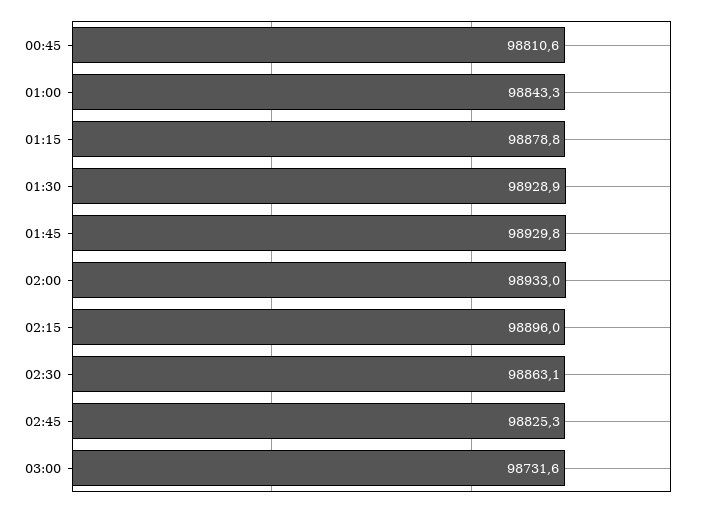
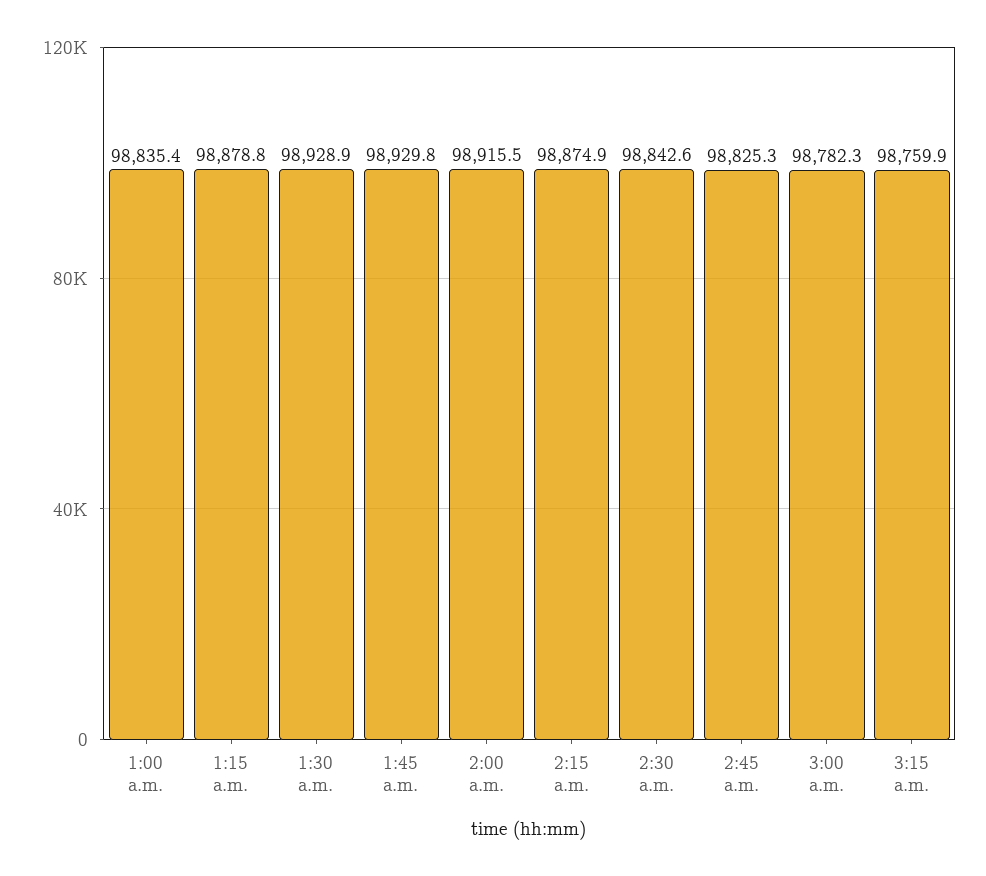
00:45: 98810.6 -> none
01:00: 98843.3 -> 98835.4
02:00: 98933 -> 98915.5
02:15: 98896 -> 98874.9
02:30: 98863.1 -> 98842.6
03:00: 98731.6 -> 98782.3
3:15 a.m.: none -> 98759.9

